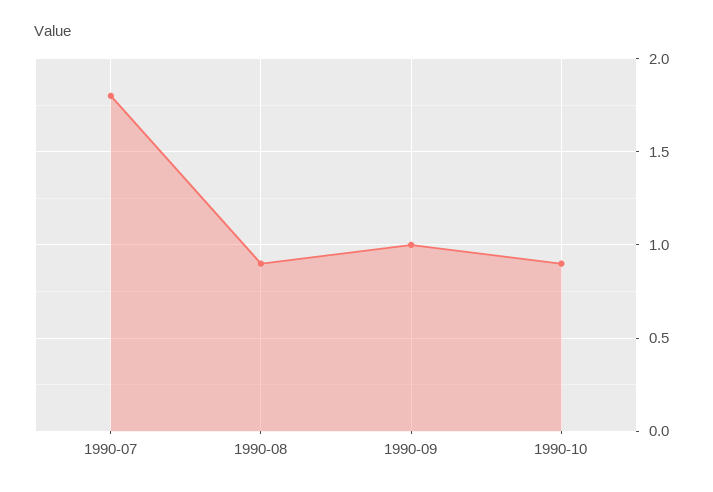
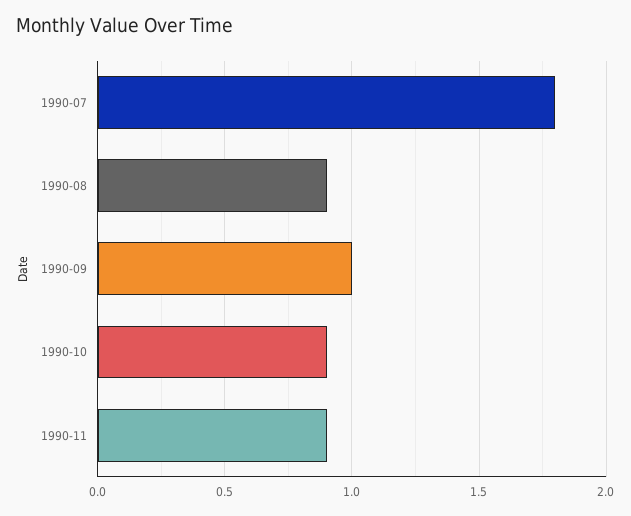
1990-11: none -> 0.9

